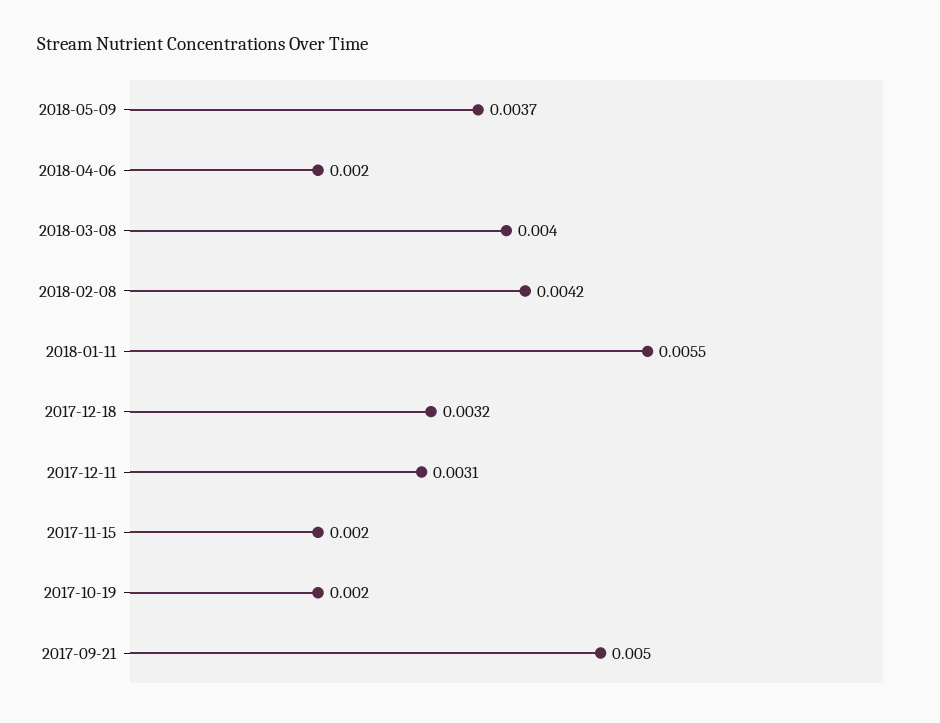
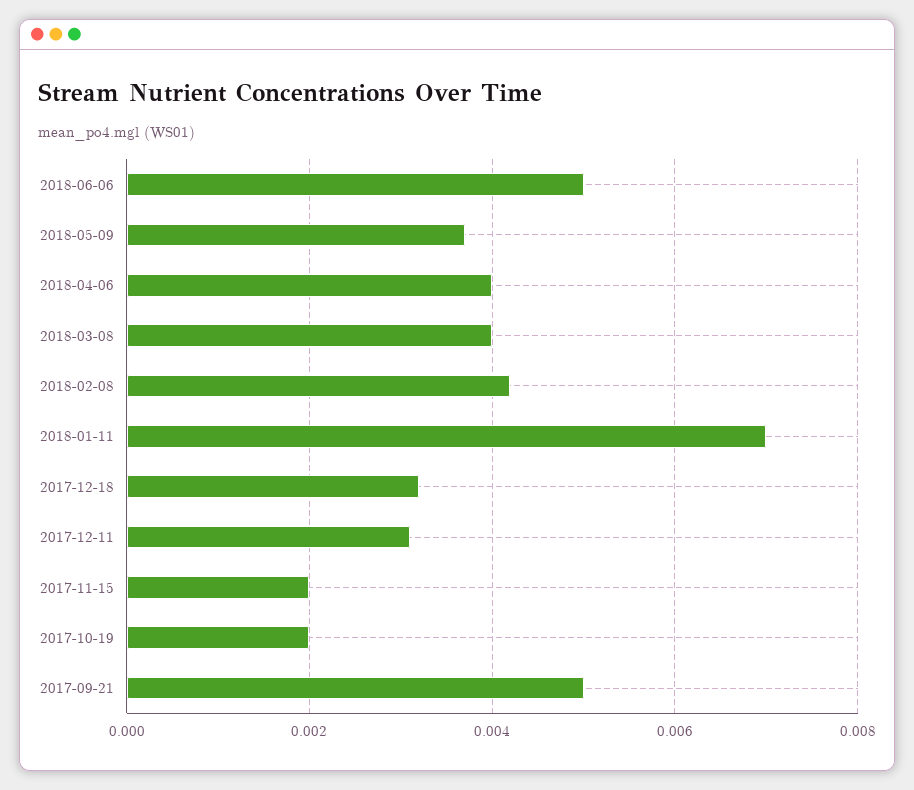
2018-04-06: 0.002 -> 0.004
2018-01-11: 0.0055 -> 0.007
2018-06-06: none -> 0.005

